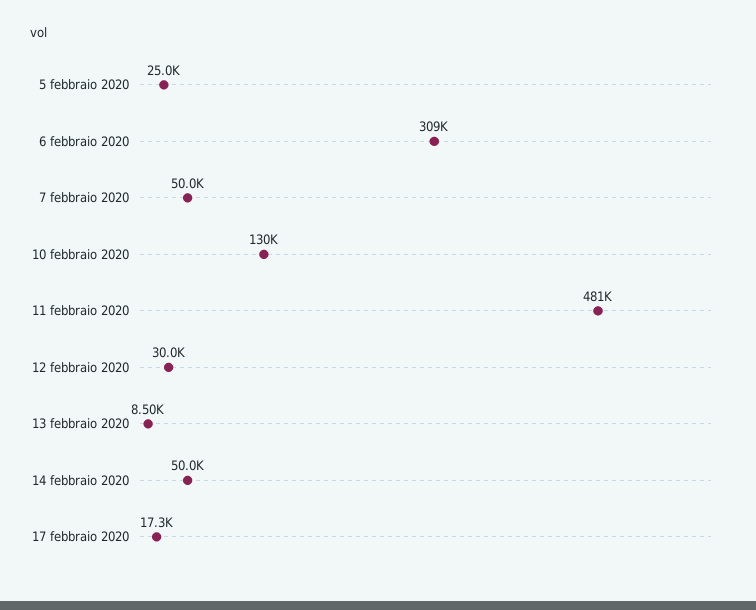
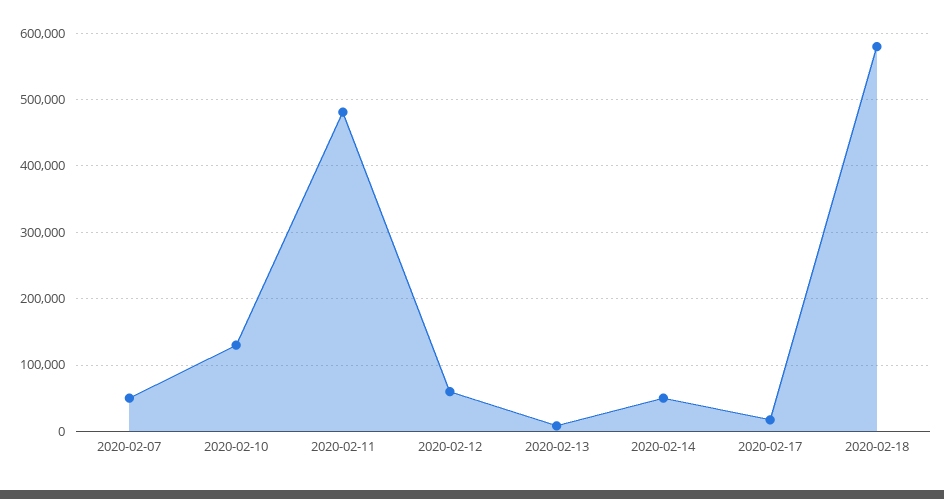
5 febbraio 2020: 25000 -> none
6 febbraio 2020: 309000 -> none
12 febbraio 2020: 30000 -> 60000
2020-02-18: none -> 580000

